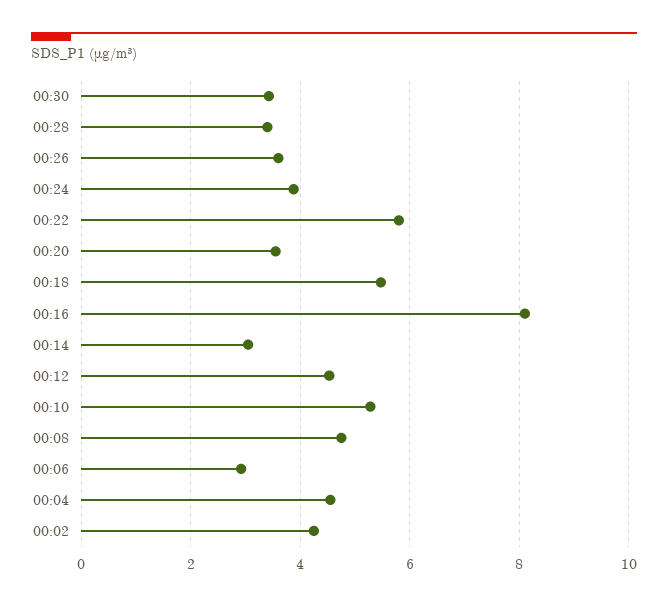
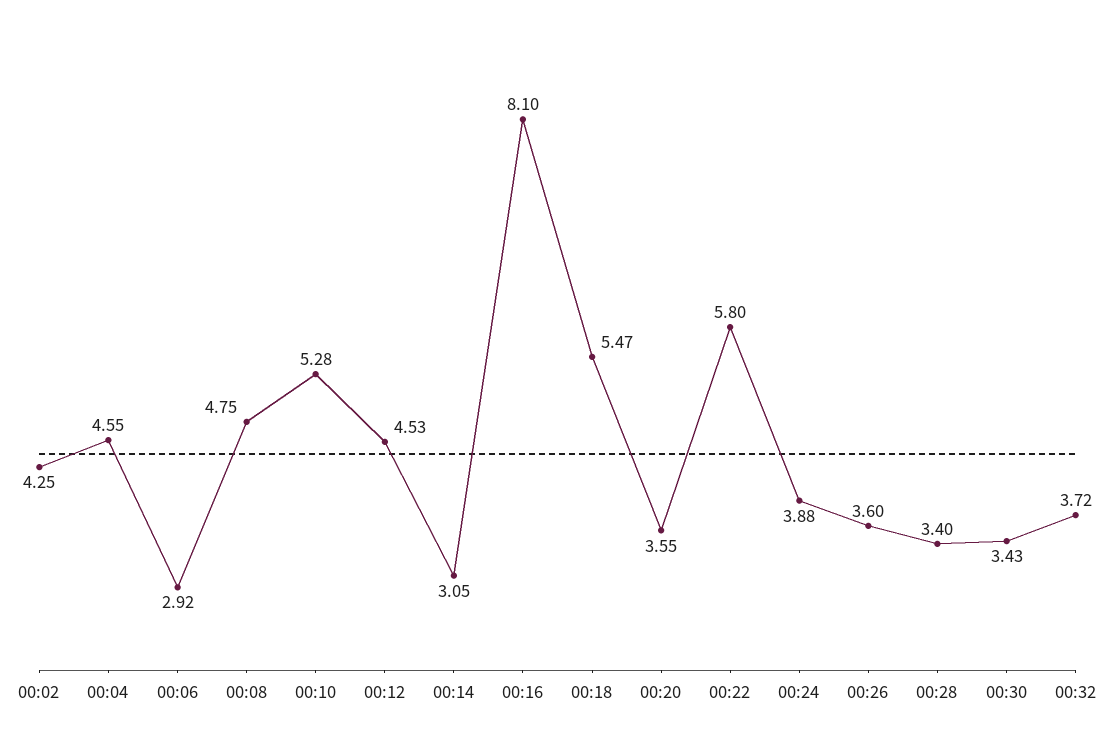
00:32: none -> 3.72

